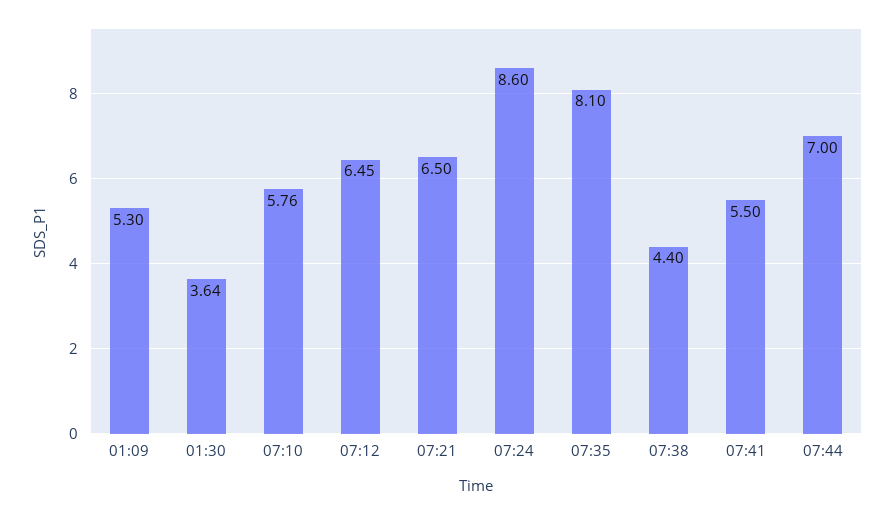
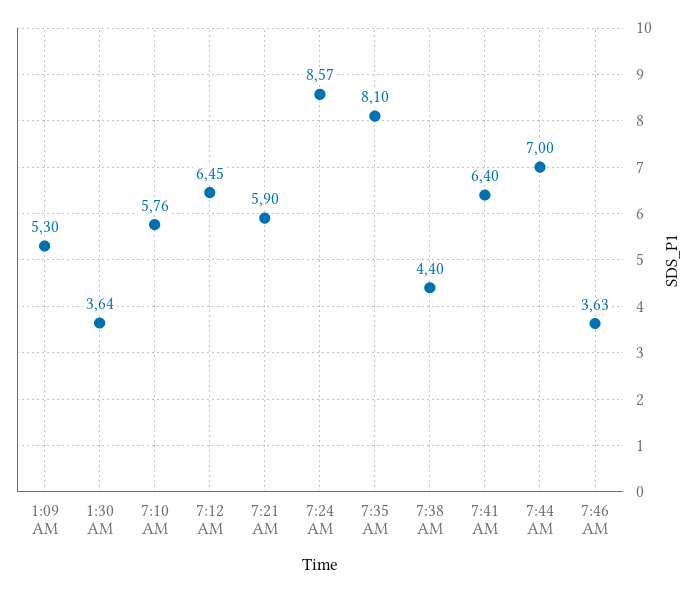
07:21: 6.5 -> 5.9
07:24: 8.6 -> 8.57
07:41: 5.5 -> 6.4
7:46 AM: none -> 3.63

